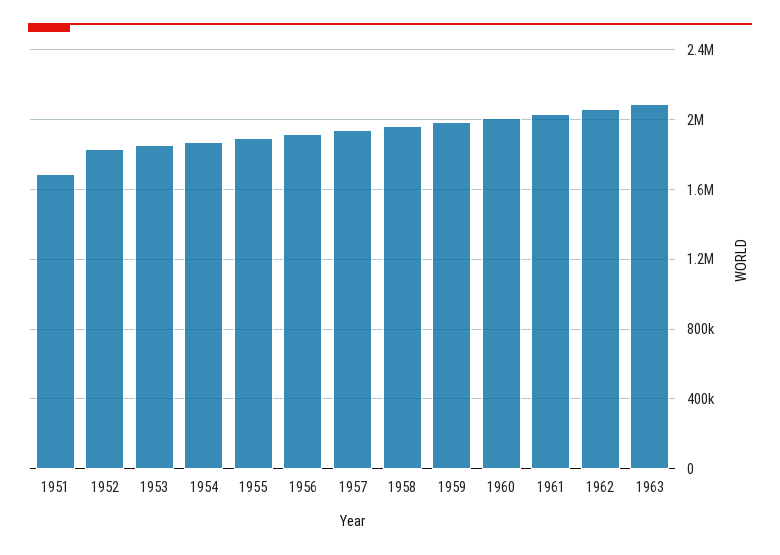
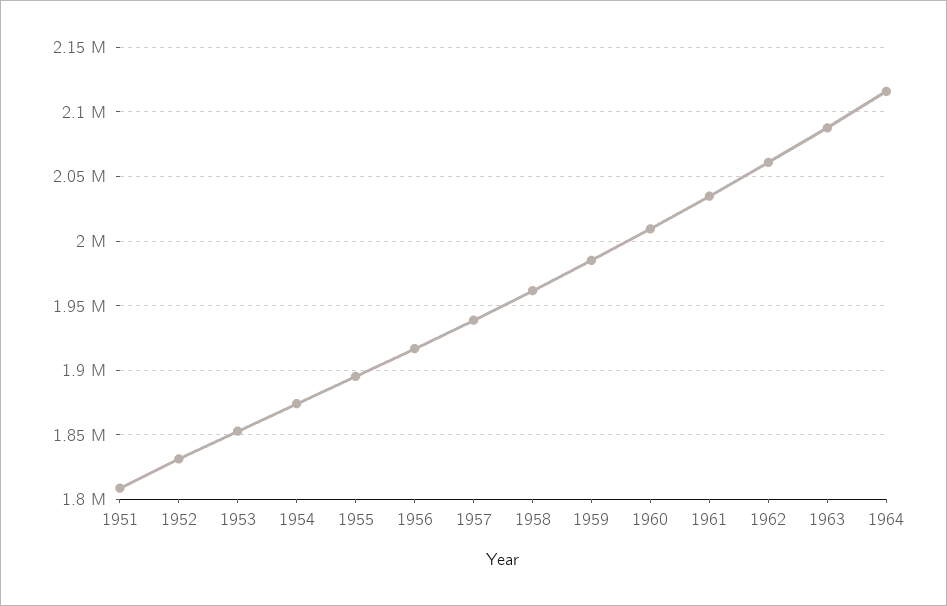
1951: 1700000 -> 1810000
1964: none -> 2115000

